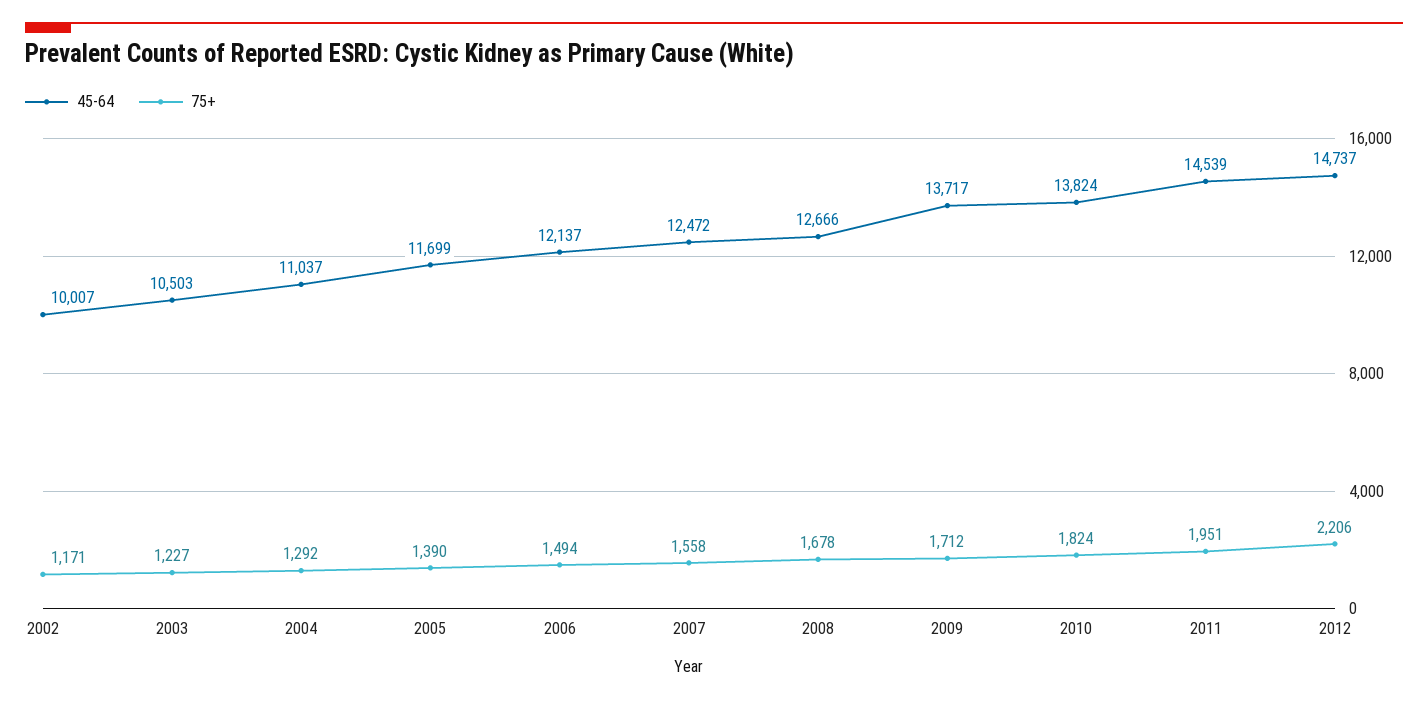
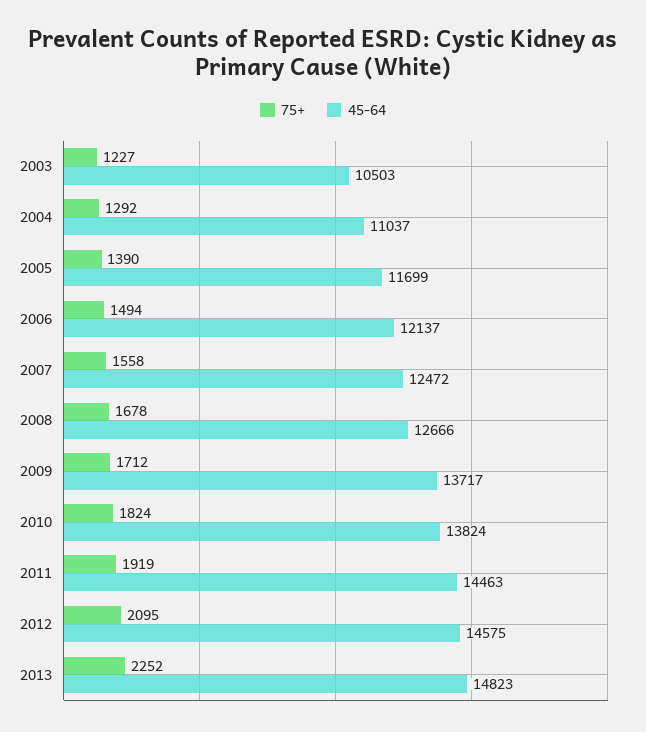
45-64, 2002: 10007 -> none
75+, 2002: 1171 -> none
45-64, 2011: 14539 -> 14463
75+, 2011: 1951 -> 1919
45-64, 2012: 14737 -> 14575
75+, 2012: 2206 -> 2095
75+, 2013: none -> 2252
45-64, 2013: none -> 14823

